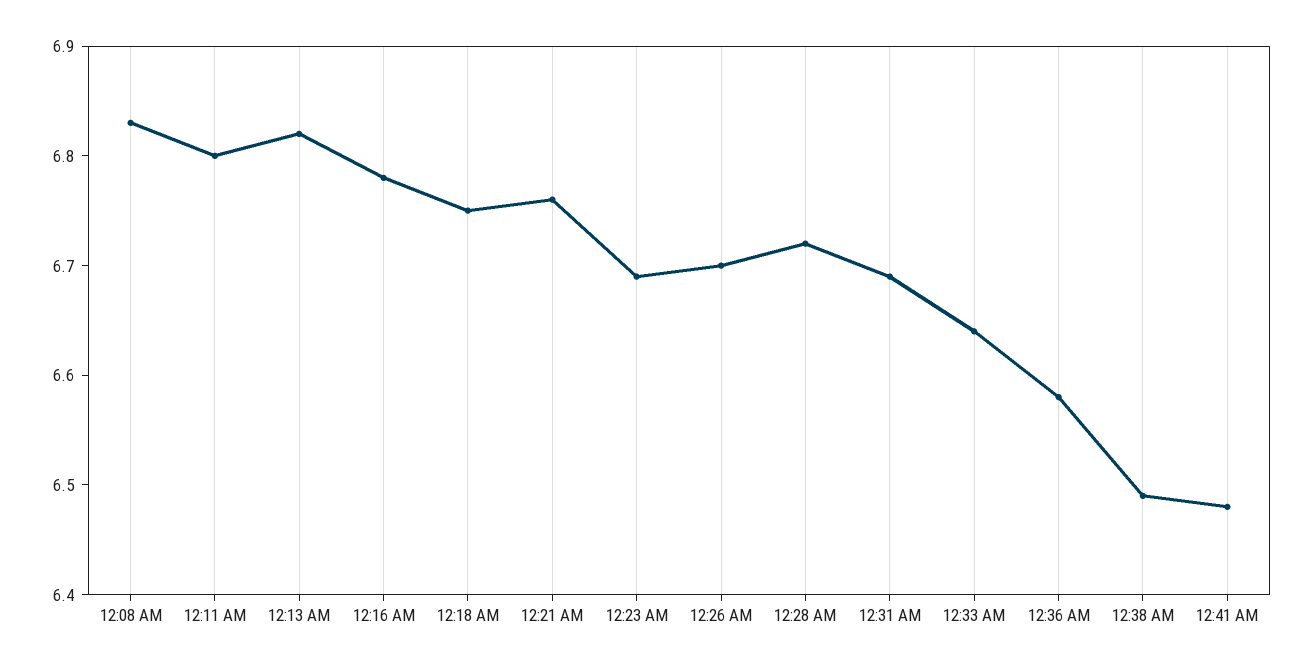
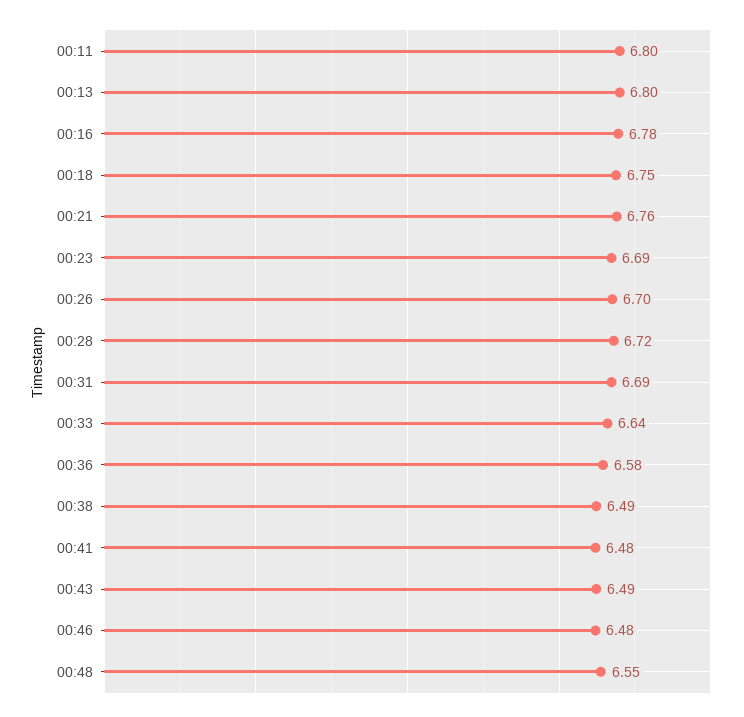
12:08 AM: 6.83 -> none
12:13 AM: 6.82 -> 6.8
00:43: none -> 6.49
00:46: none -> 6.48
00:48: none -> 6.55

